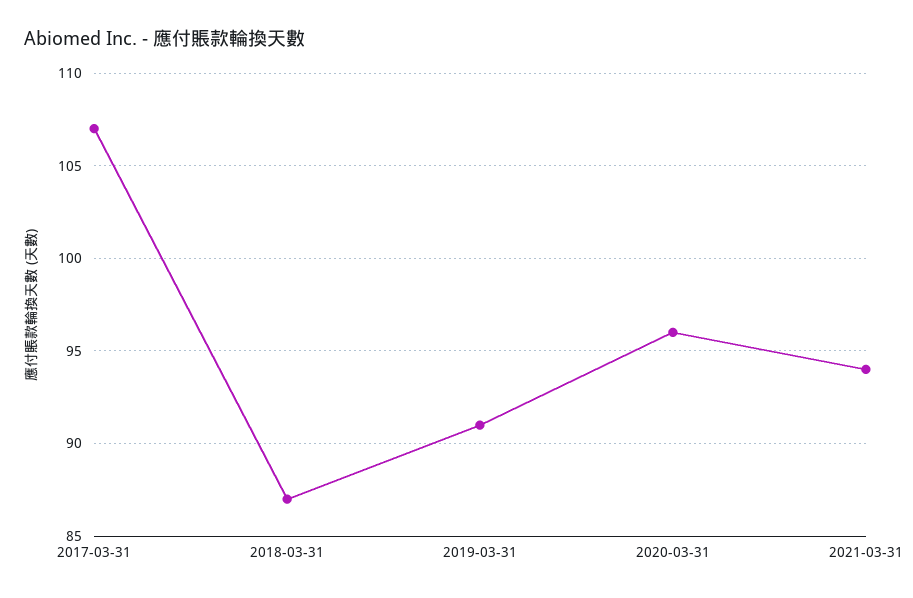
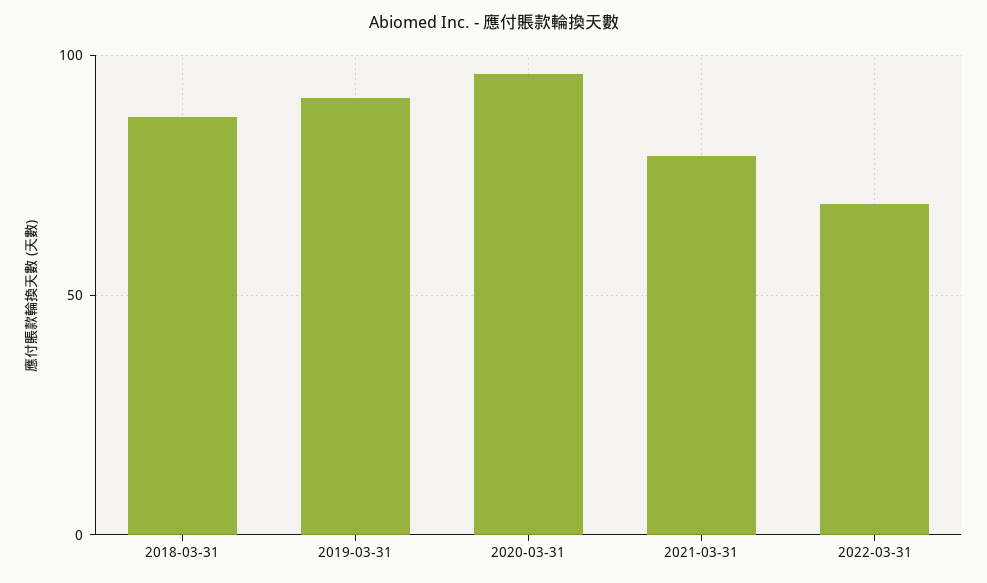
2017-03-31: 107 -> none
2021-03-31: 94 -> 80
2022-03-31: none -> 70

